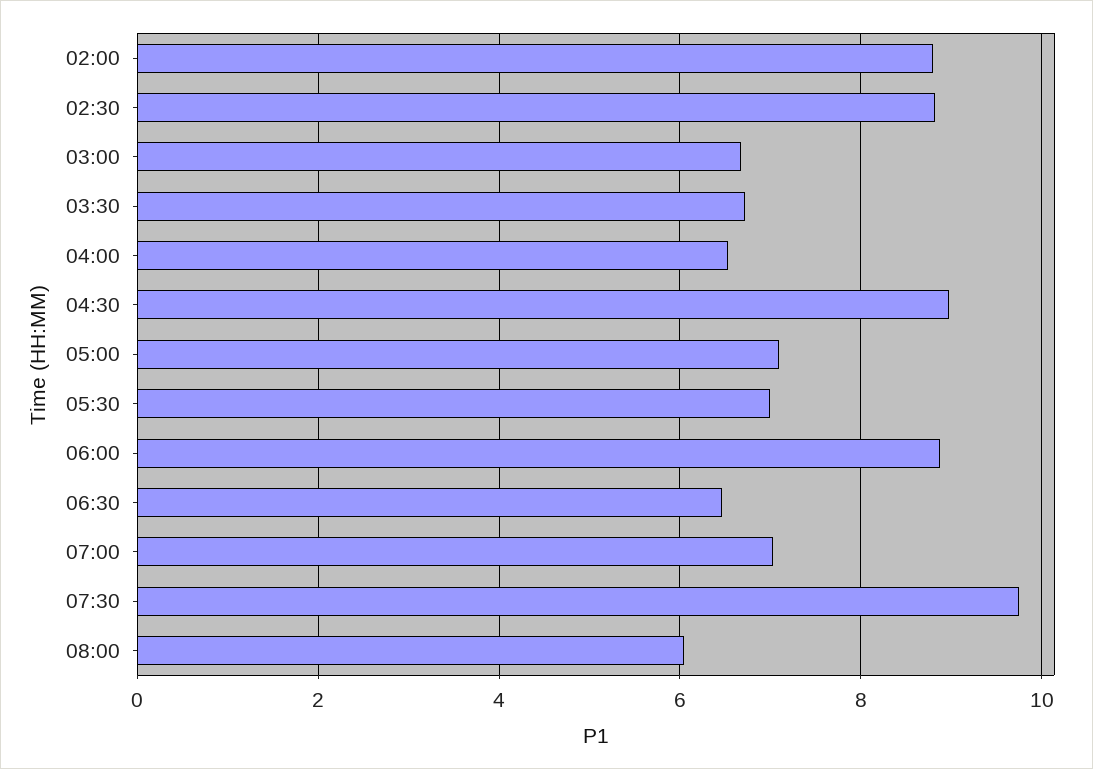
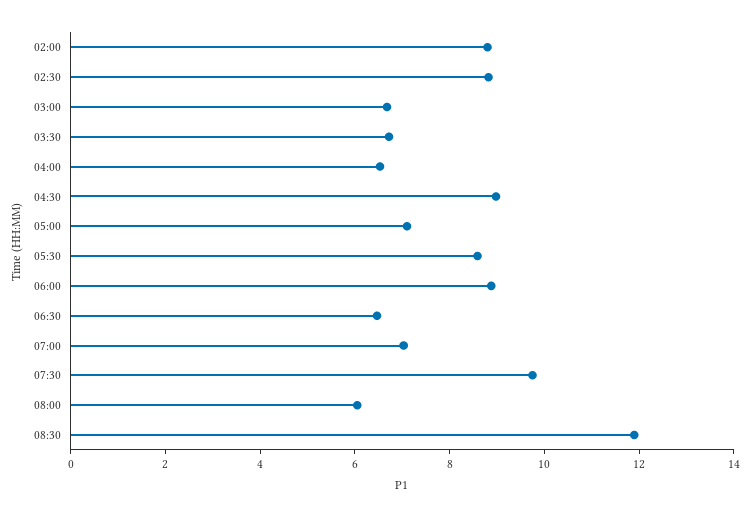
05:30: 7 -> 8.5
08:30: none -> 12

